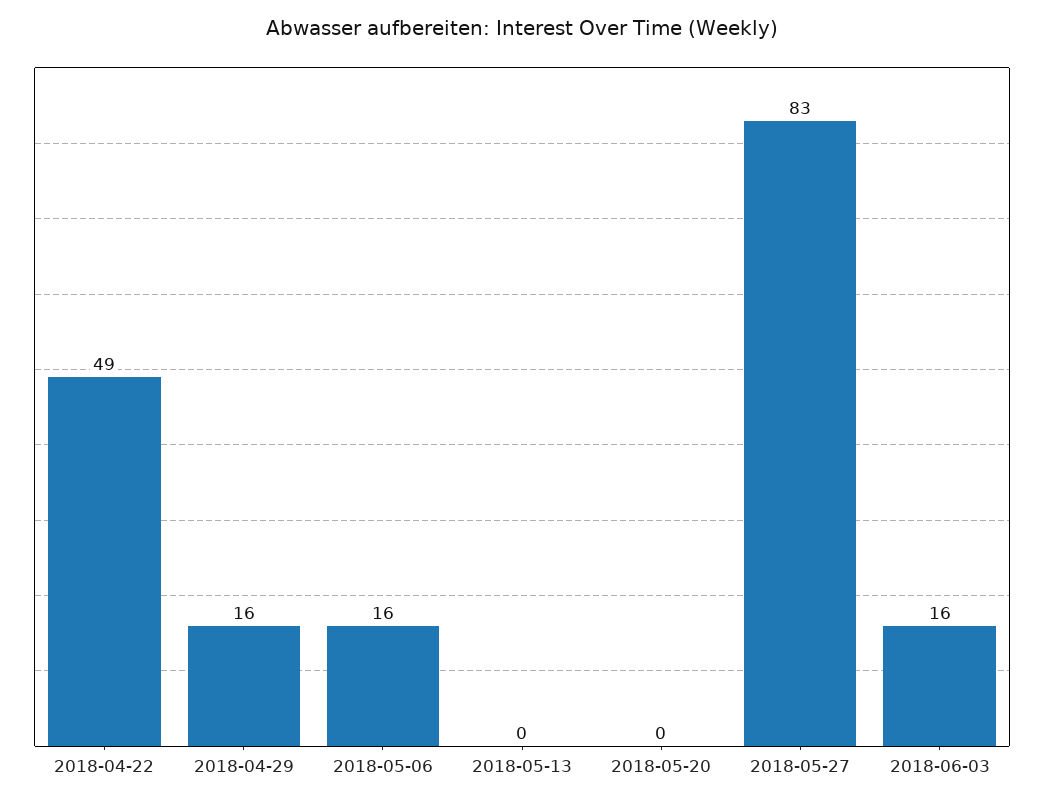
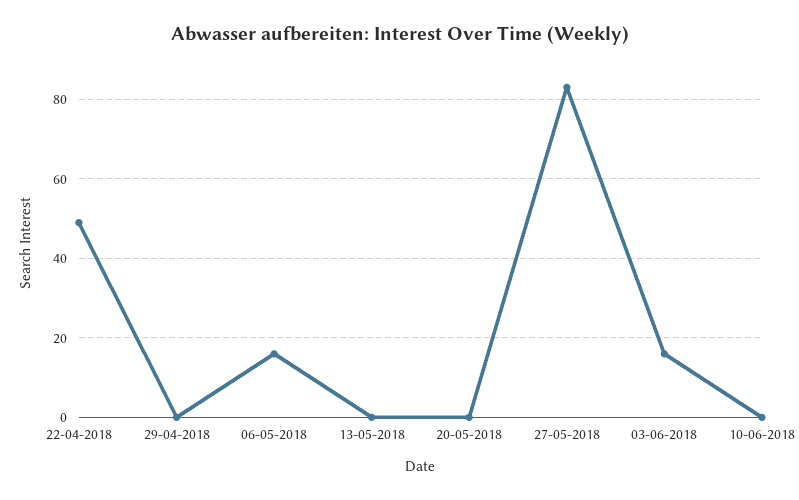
2018-04-29: 16 -> 0
10-06-2018: none -> 0

